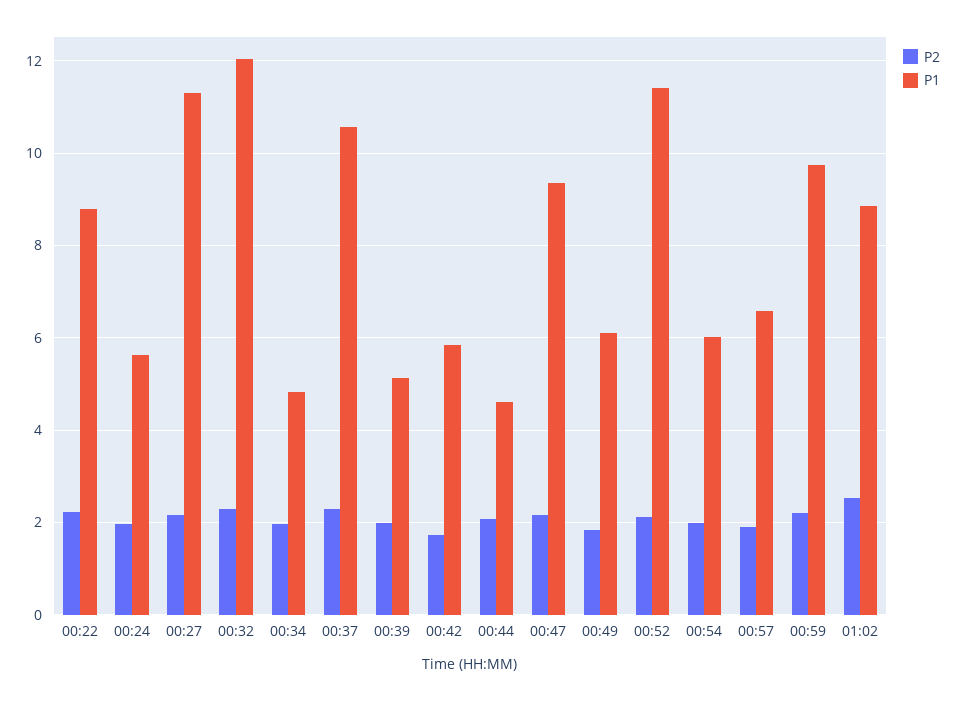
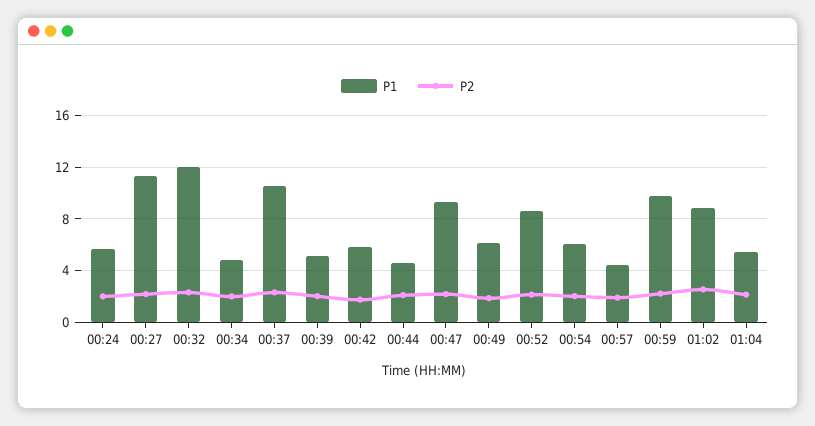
P2, 00:22: 2.2 -> none
P1, 00:22: 8.8 -> none
P1, 00:52: 11.4 -> 8.5
P1, 00:57: 6.6 -> 4.5
P1, 01:04: none -> 5.5
P2, 01:04: none -> 2

